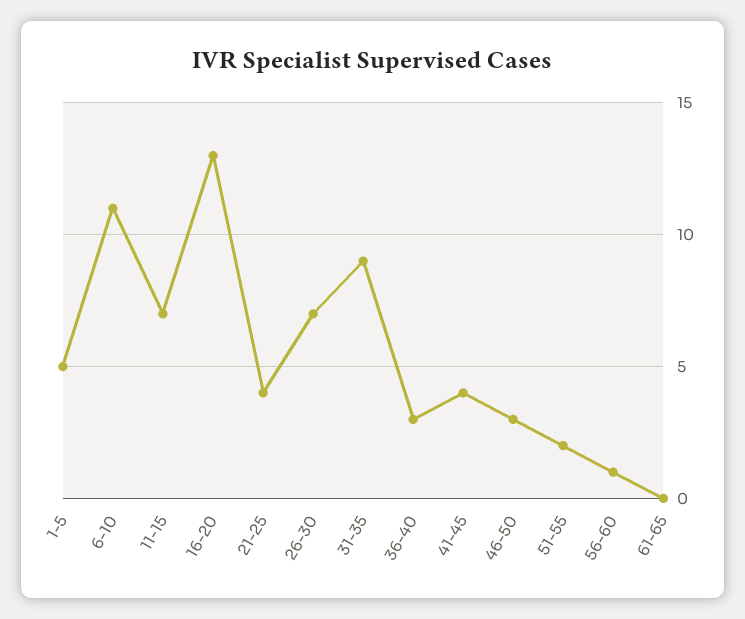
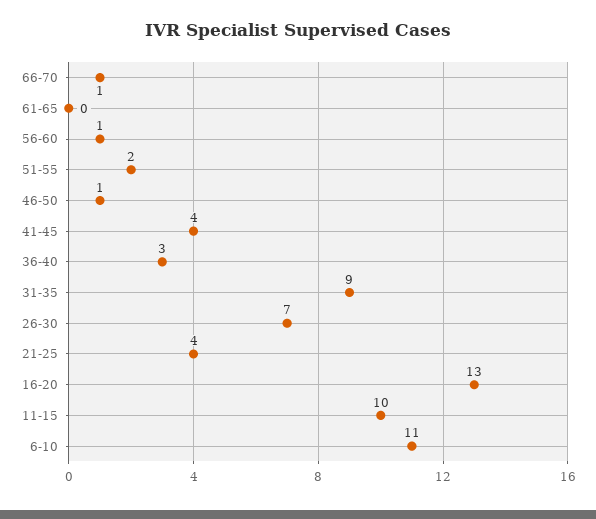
1-5: 5 -> none
11-15: 7 -> 10
46-50: 3 -> 1
66-70: none -> 1

